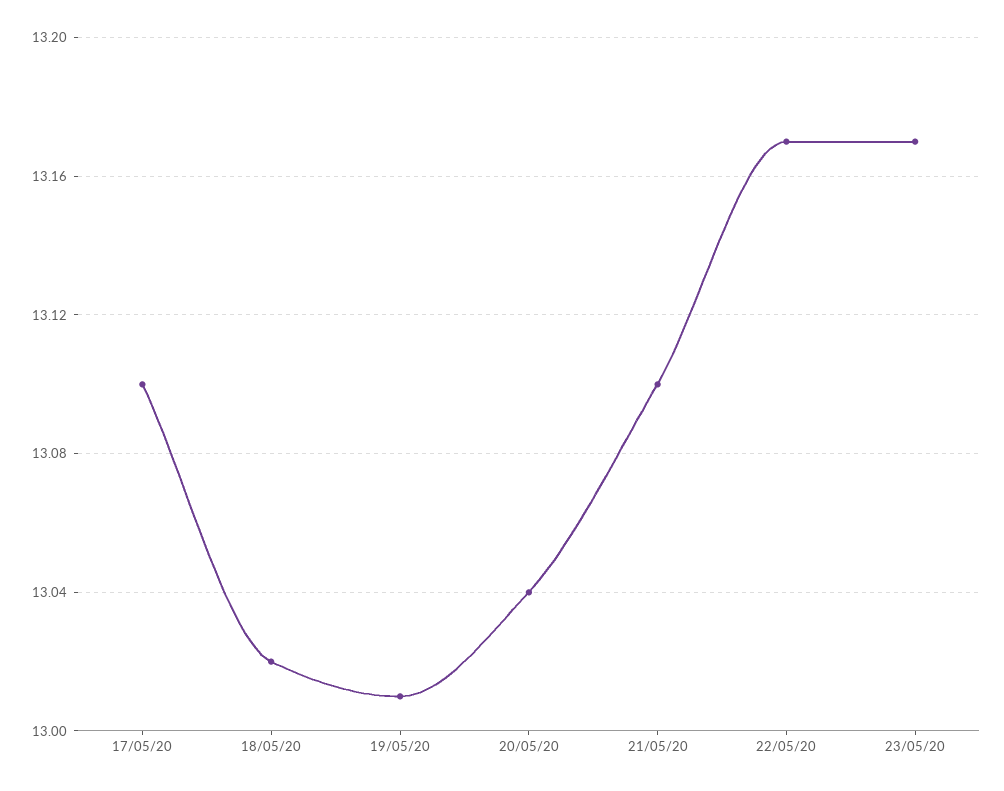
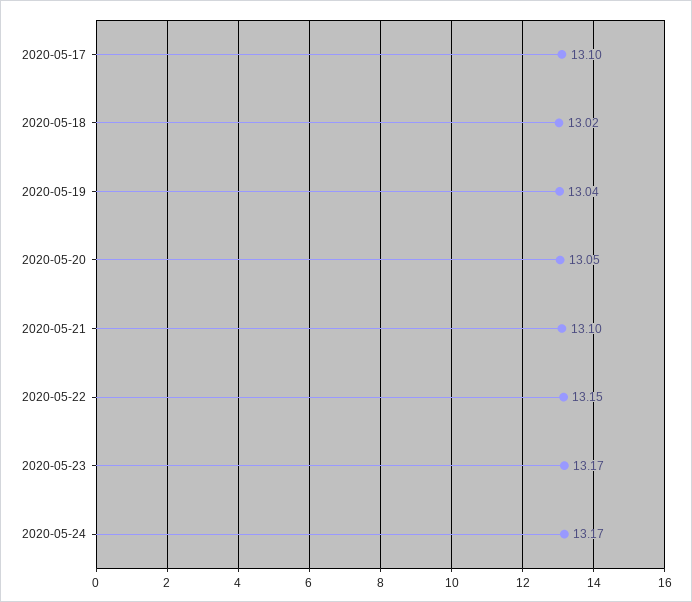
19/05/20: 13.01 -> 13.04
20/05/20: 13.04 -> 13.05
22/05/20: 13.17 -> 13.15
2020-05-24: none -> 13.17

